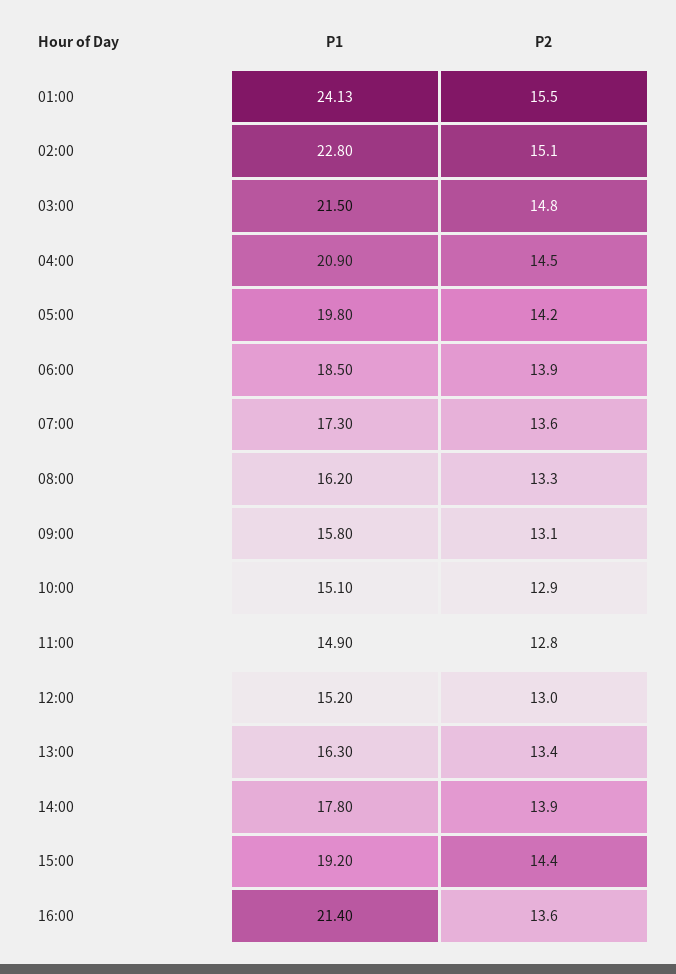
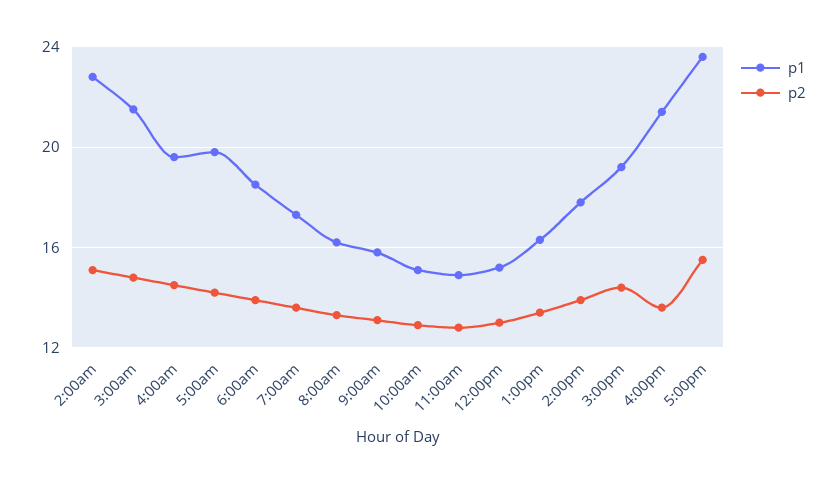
P1, 01:00: 24.13 -> none
P2, 01:00: 15.5 -> none
P1, 04:00: 20.9 -> 19.5
P1, 5:00pm: none -> 23.5
P2, 5:00pm: none -> 15.5

